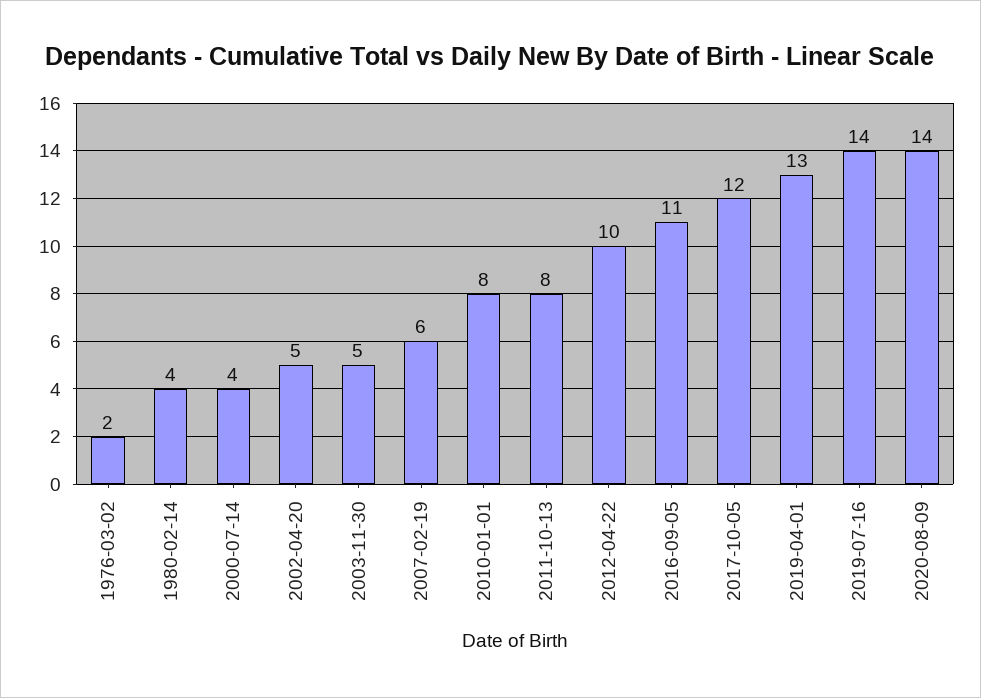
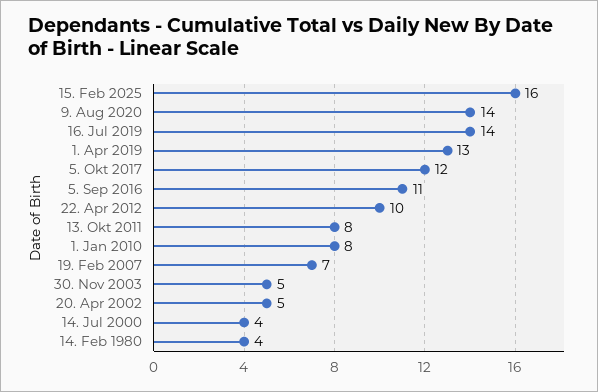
1976-03-02: 2 -> none
2007-02-19: 6 -> 7
15. Feb 2025: none -> 16

